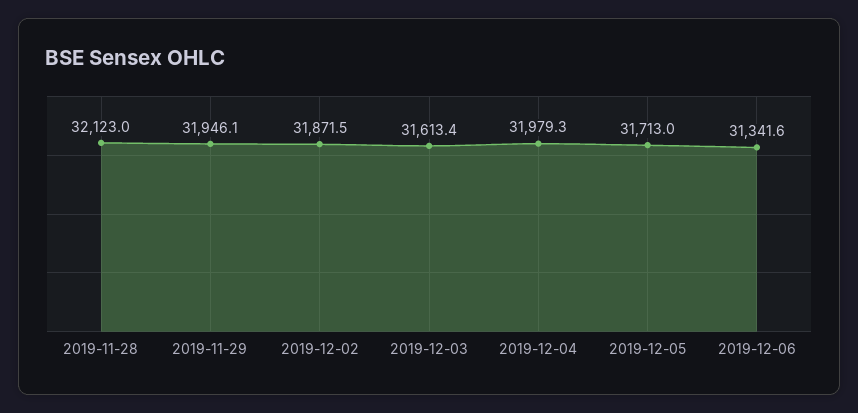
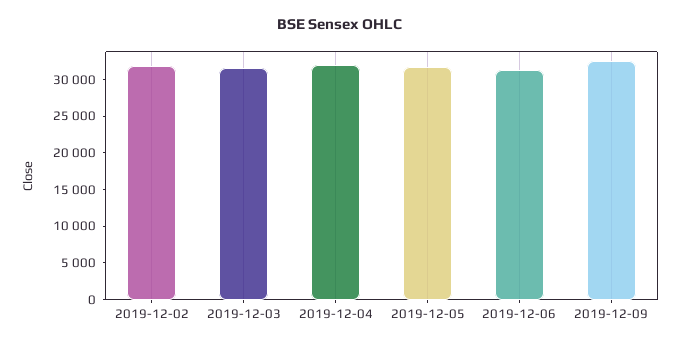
2019-11-28: 32123 -> none
2019-11-29: 31946.1 -> none
2019-12-09: none -> 32500

